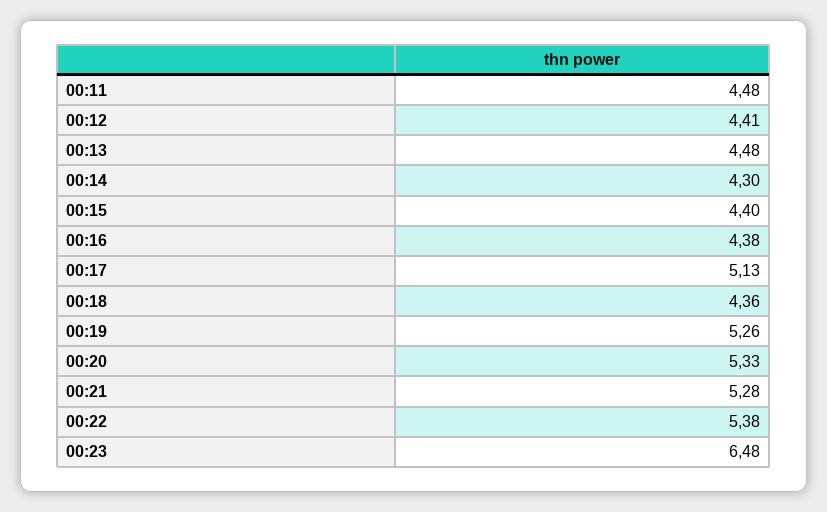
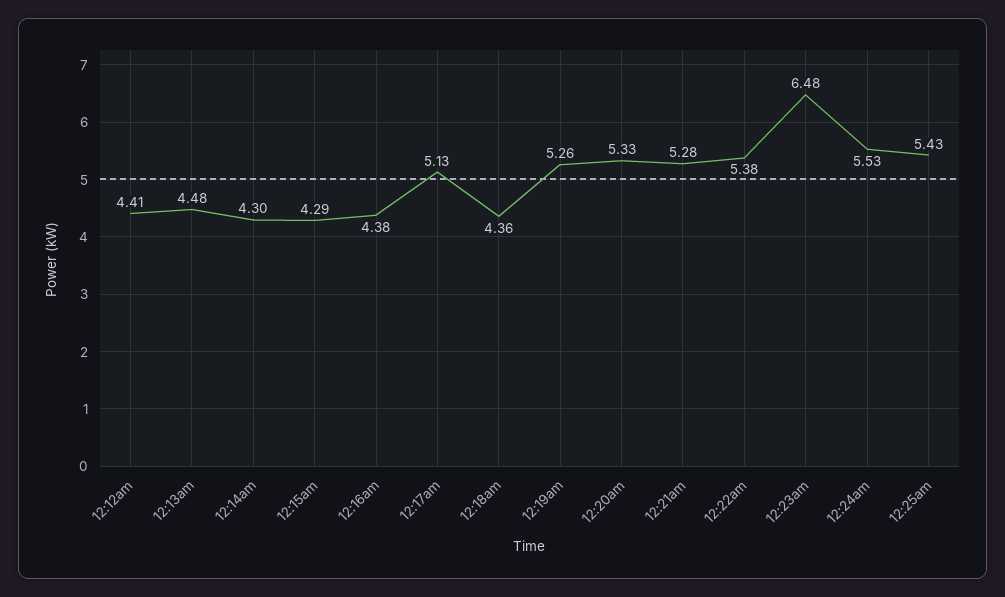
00:11: 4.48 -> none
00:15: 4.4 -> 4.29
12:24am: none -> 5.53
12:25am: none -> 5.43

